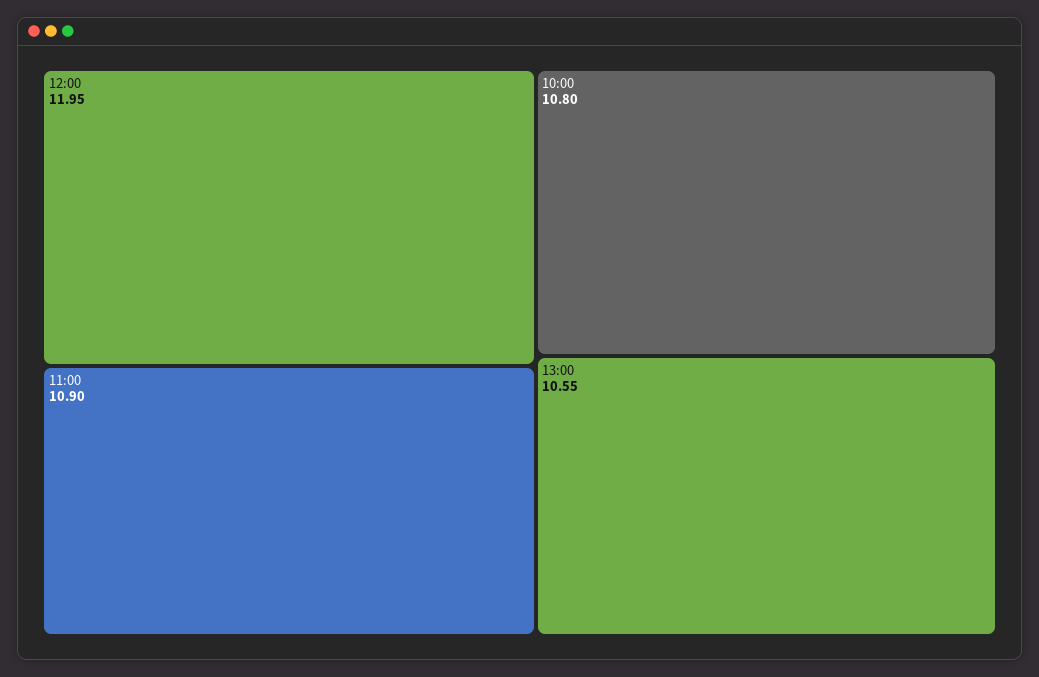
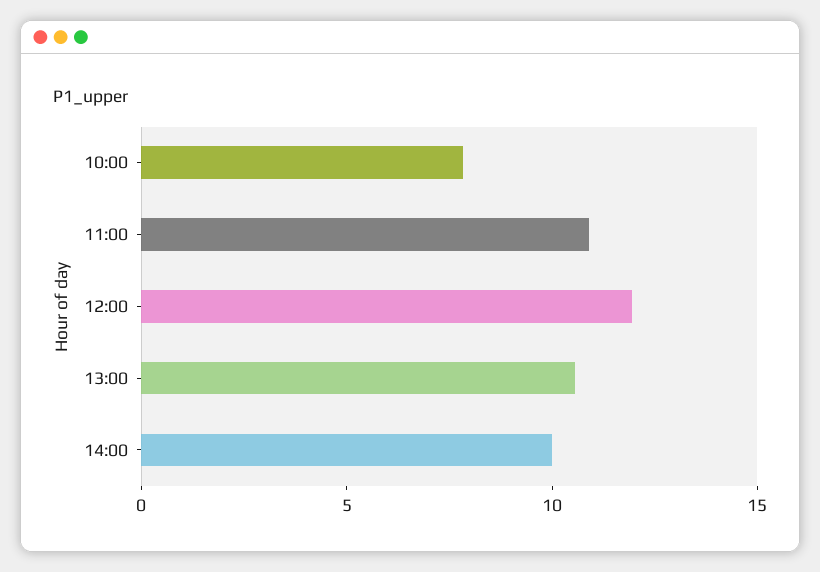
10:00: 10.8 -> 8
14:00: none -> 10

